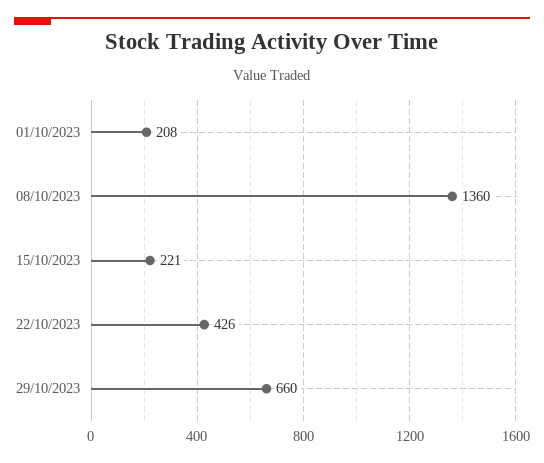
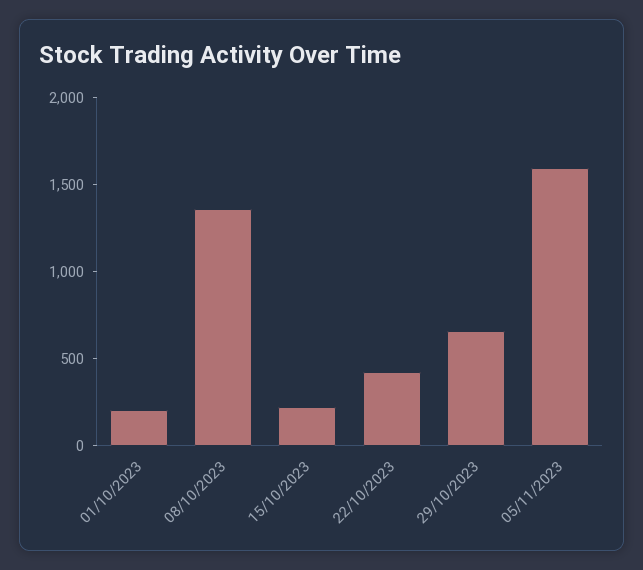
05/11/2023: none -> 1600

